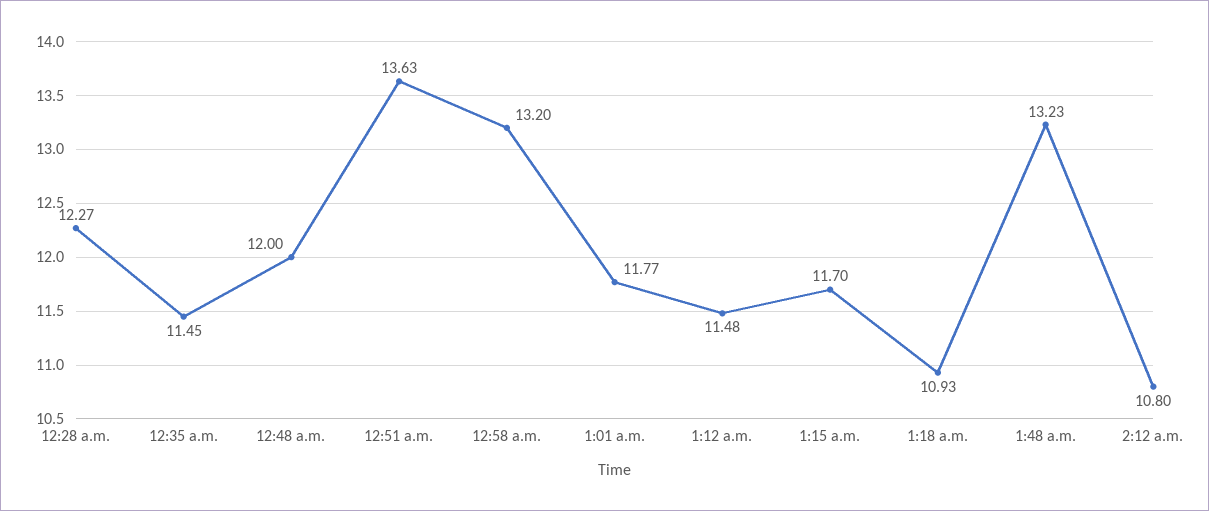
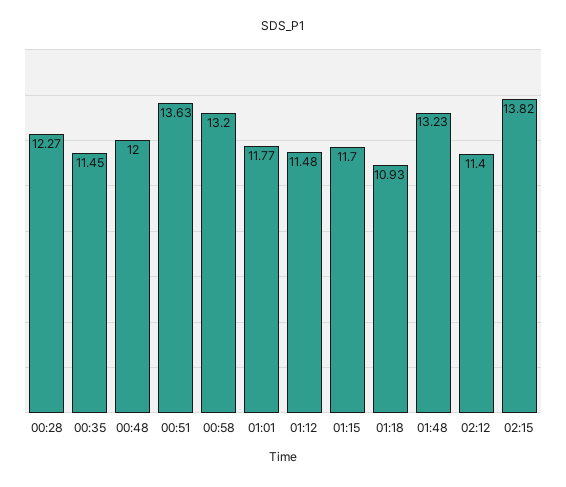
2:12 a.m.: 10.8 -> 11.4
02:15: none -> 13.82

